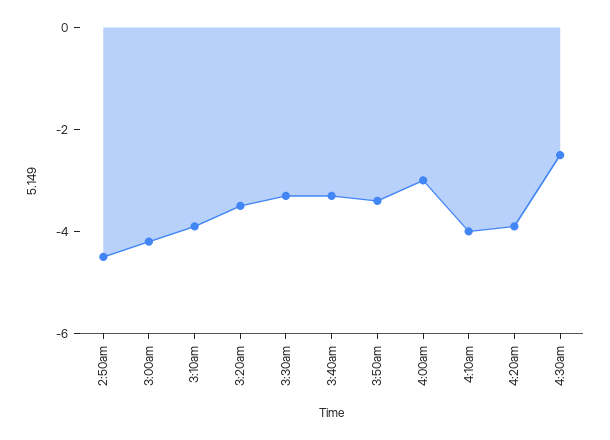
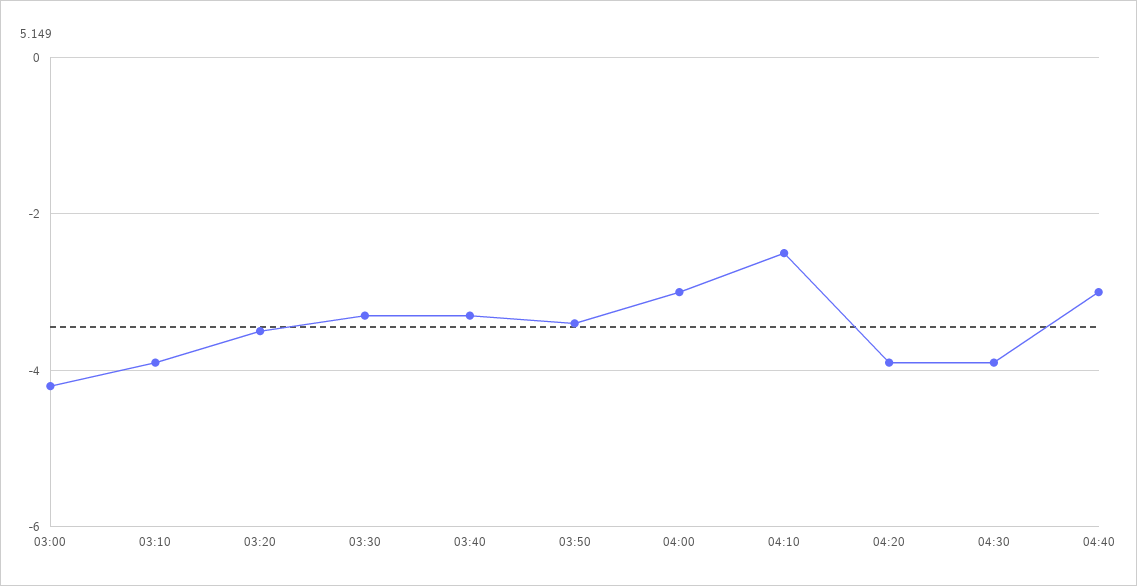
2:50am: -4.5 -> none
4:10am: -4 -> -2.5
4:30am: -2.5 -> -4
04:40: none -> -3

